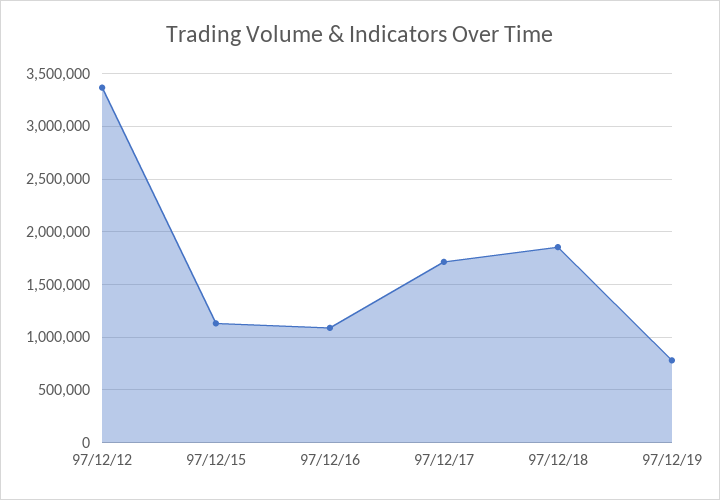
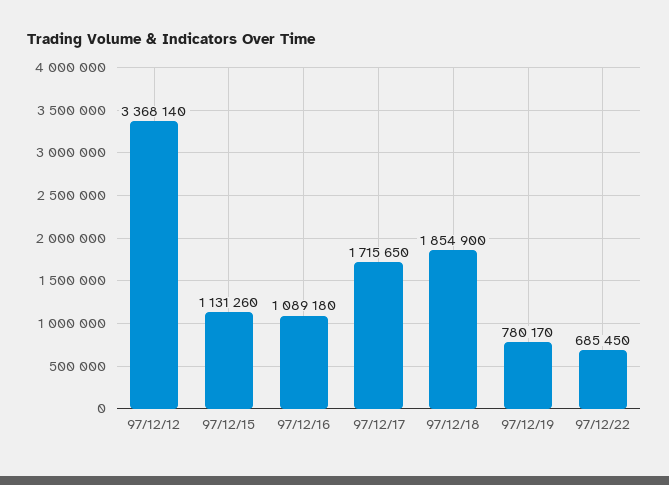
97/12/22: none -> 685450

